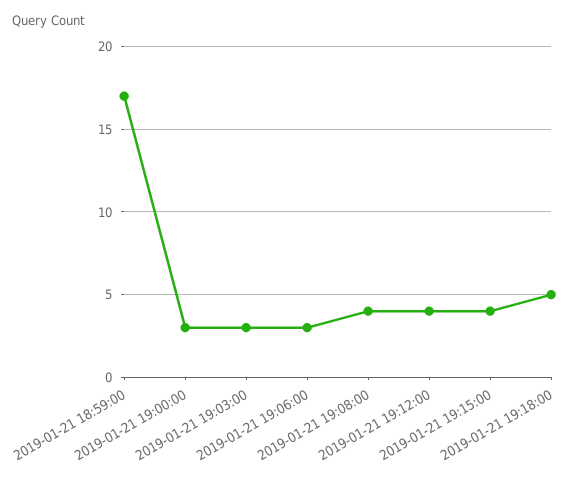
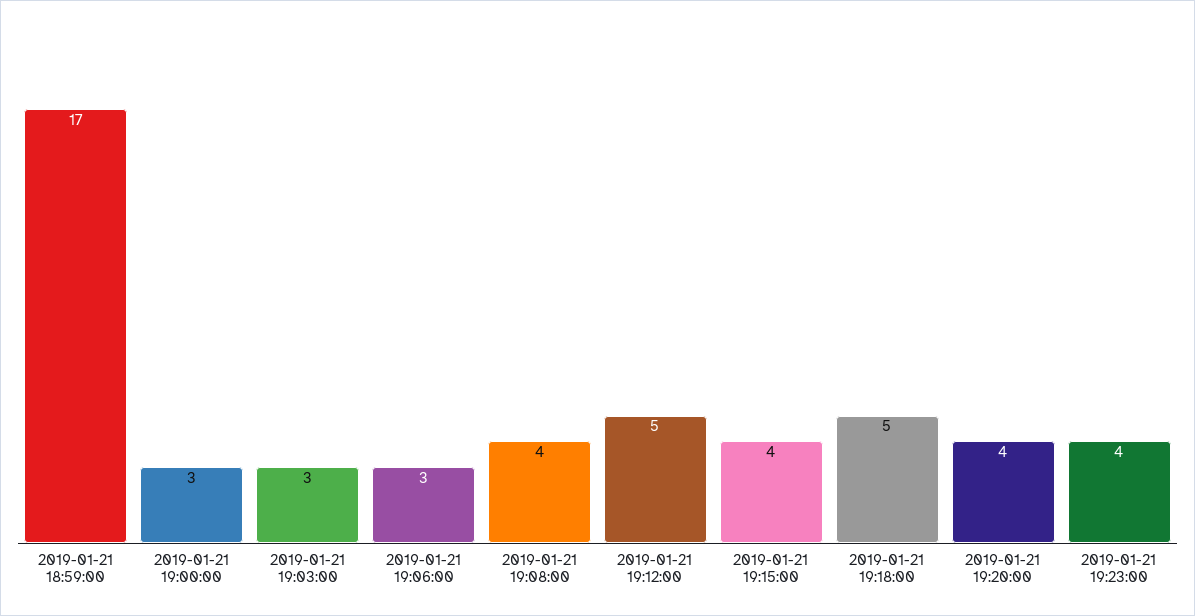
2019-01-21 19:12:00: 4 -> 5
2019-01-21 19:20:00: none -> 4
2019-01-21 19:23:00: none -> 4

